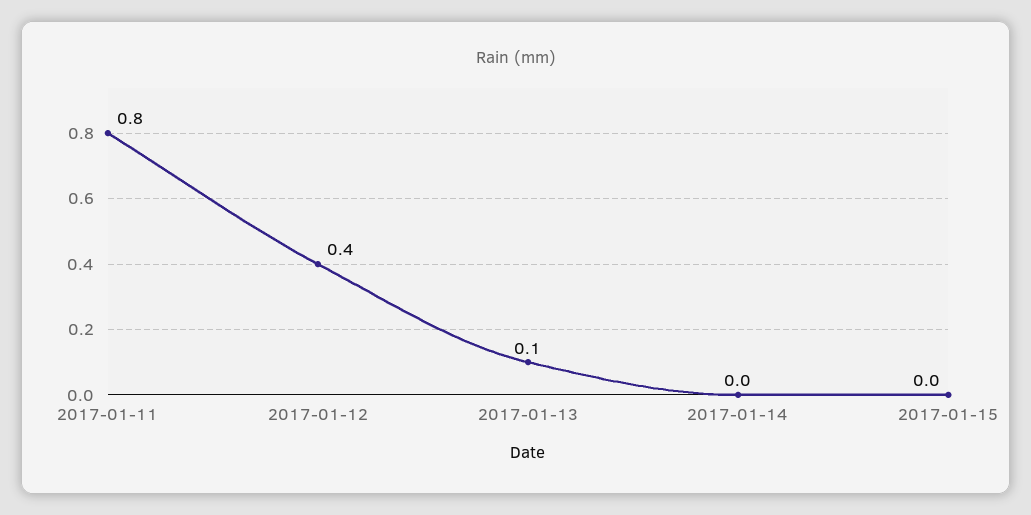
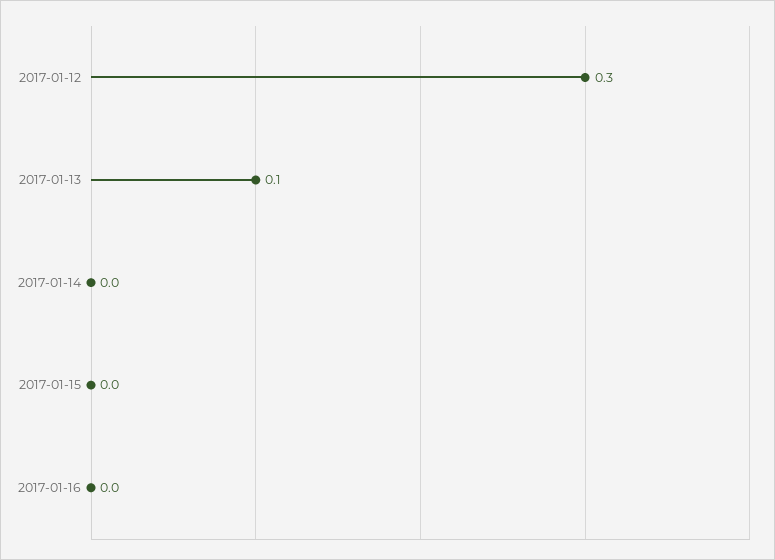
2017-01-11: 0.8 -> none
2017-01-12: 0.4 -> 0.3
2017-01-16: none -> 0

